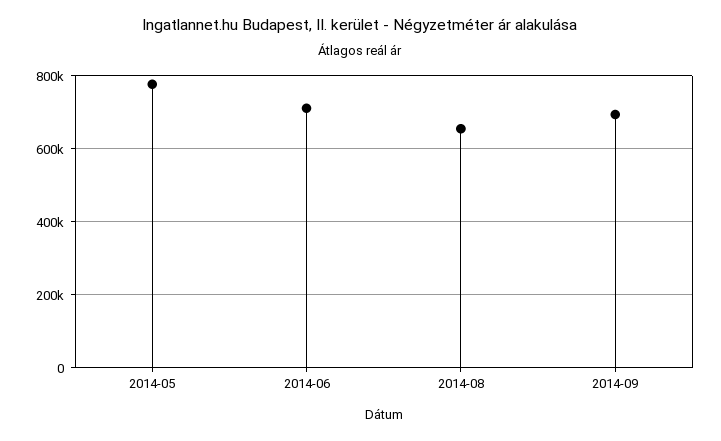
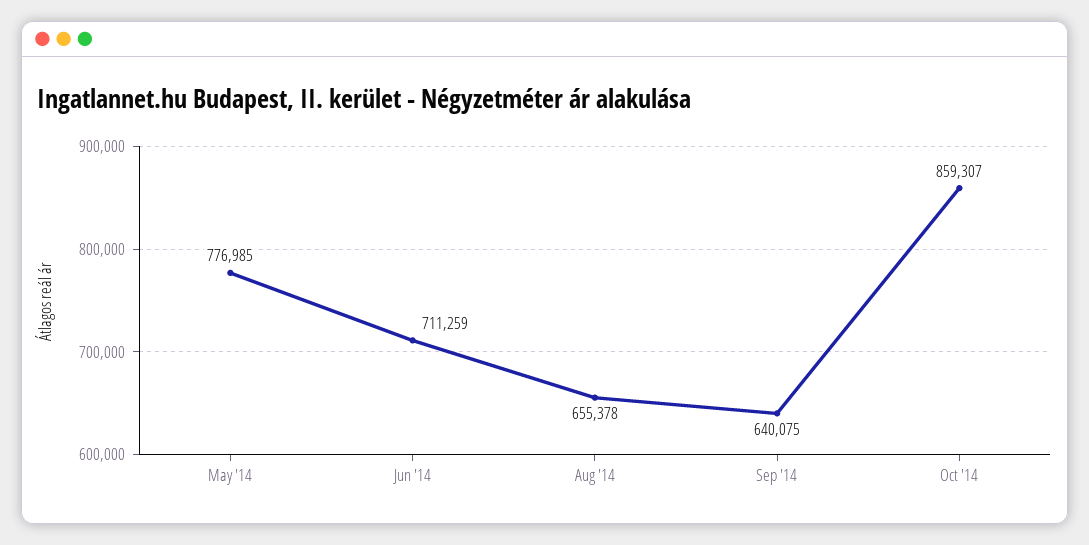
2014-09: 700000 -> 640075
Oct '14: none -> 859307

